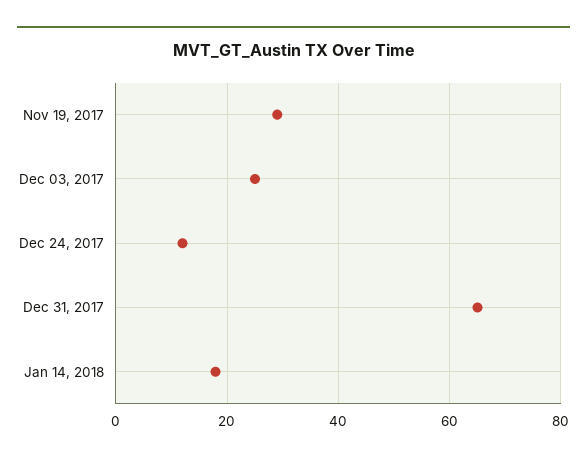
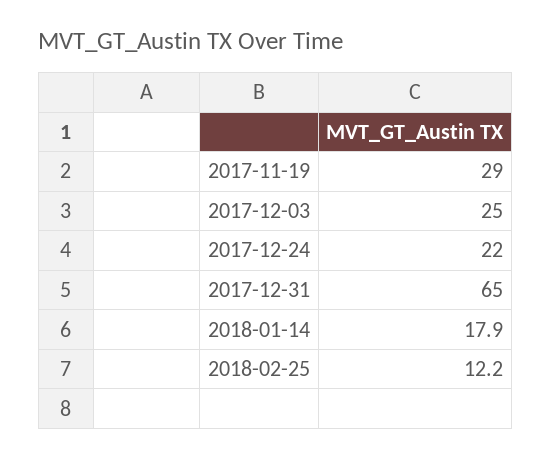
Dec 24, 2017: 12 -> 22
2018-02-25: none -> 12.2

